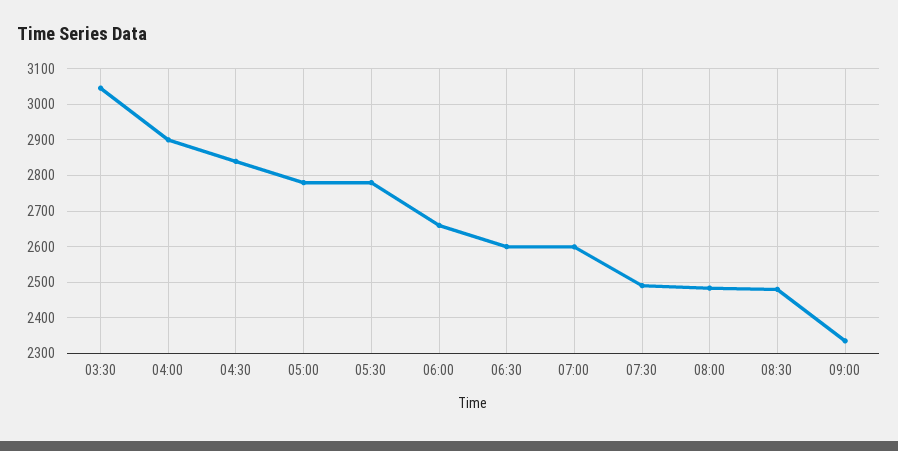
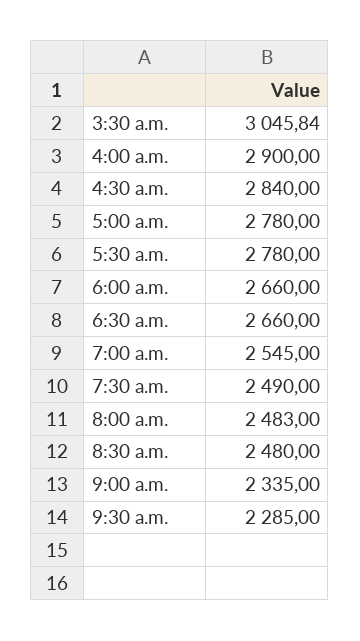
06:30: 2600 -> 2660
07:00: 2600 -> 2545
9:30 a.m.: none -> 2285

